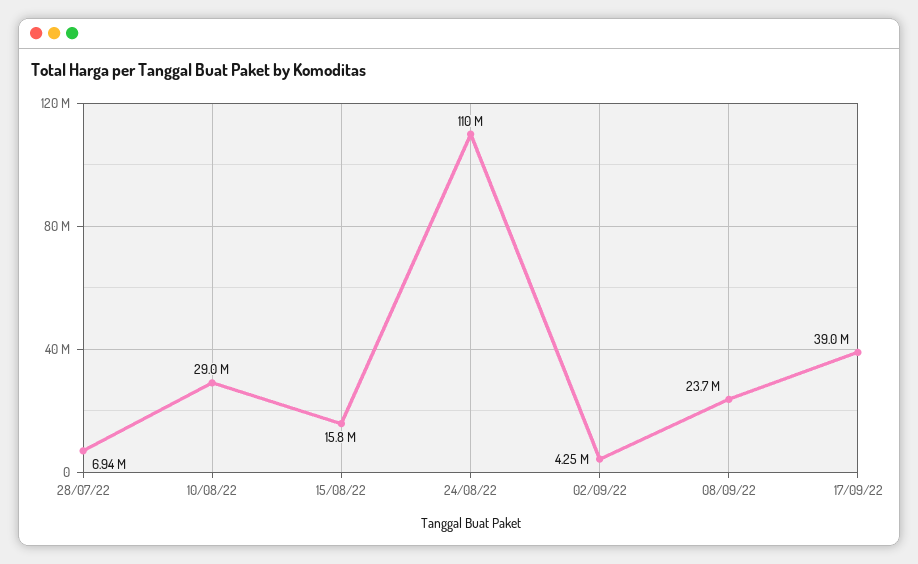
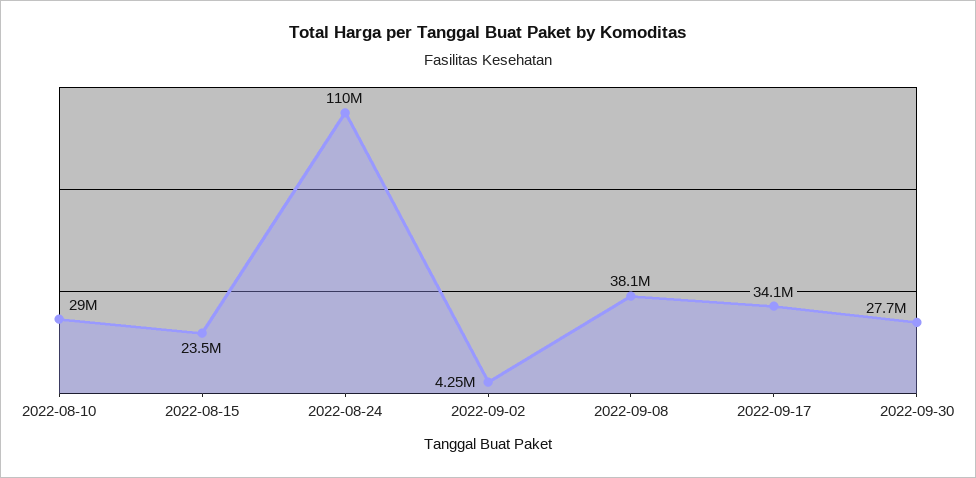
28/07/22: 6940000 -> none
15/08/22: 15800000 -> 23500000
08/09/22: 23700000 -> 38100000
17/09/22: 39000000 -> 34100000
2022-09-30: none -> 27700000

